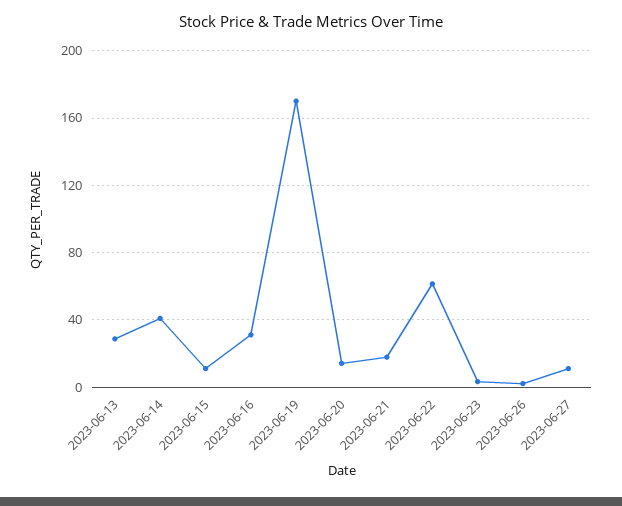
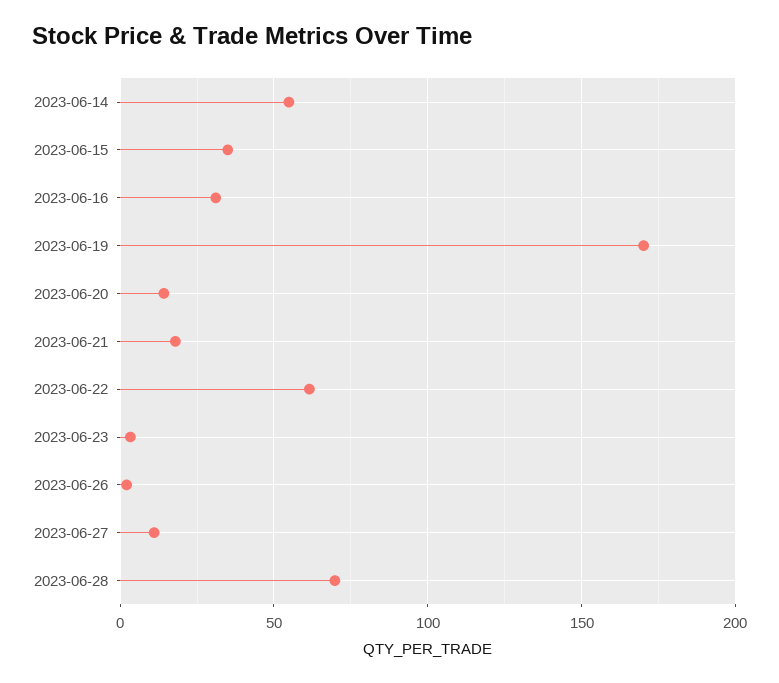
2023-06-13: 30 -> none
2023-06-14: 40 -> 55
2023-06-15: 10 -> 35
2023-06-28: none -> 70

